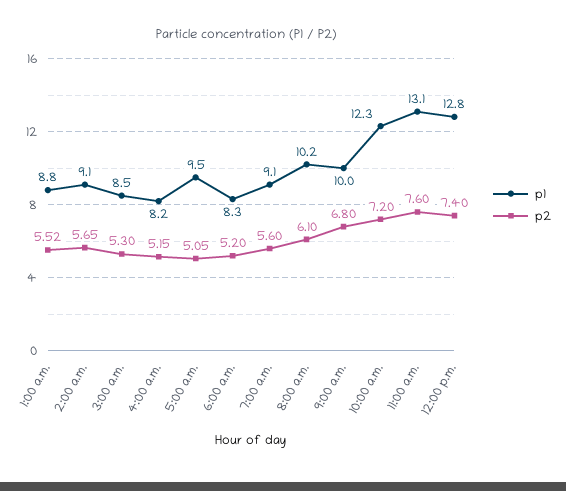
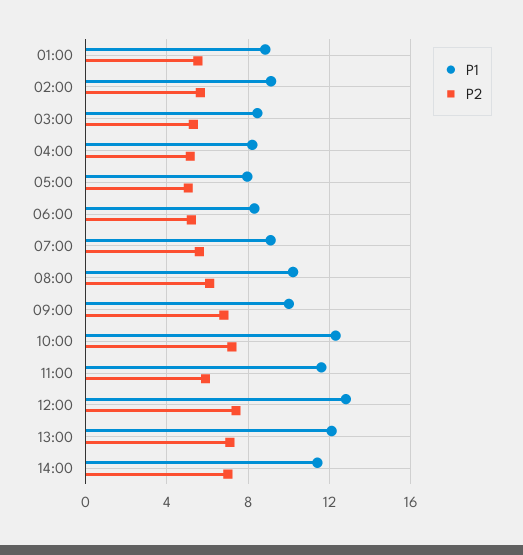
p1, 5:00 a.m.: 9.5 -> 8
p1, 11:00 a.m.: 13.1 -> 11.5
p2, 11:00 a.m.: 7.6 -> 6
p1, 13:00: none -> 12
p2, 13:00: none -> 7
p1, 14:00: none -> 11.5
p2, 14:00: none -> 7

